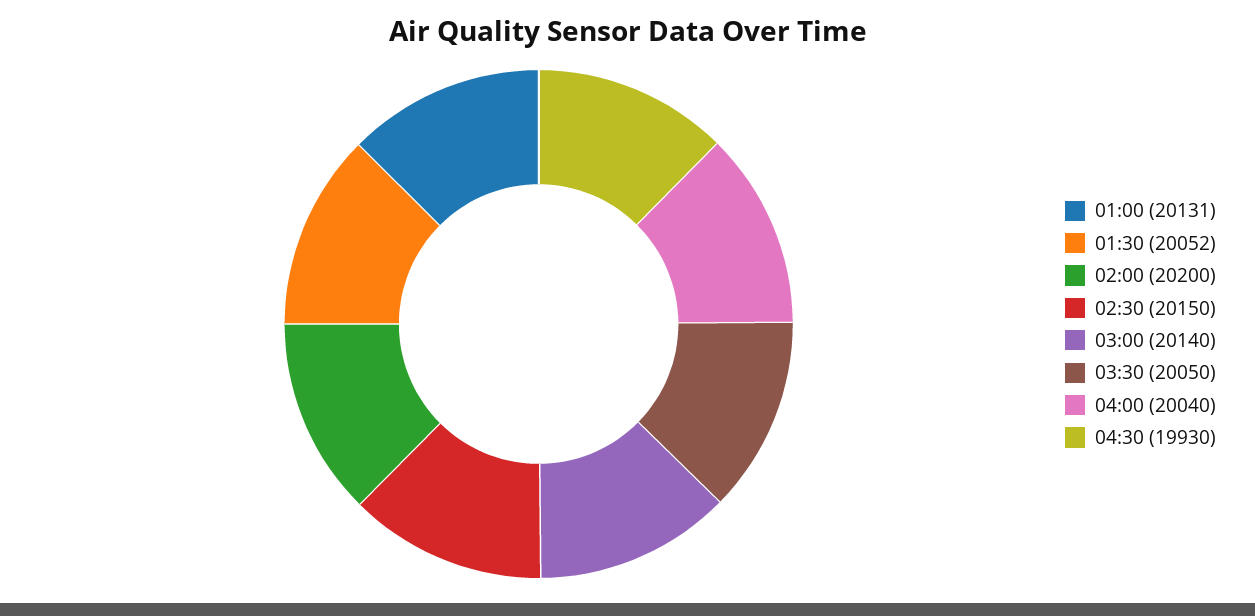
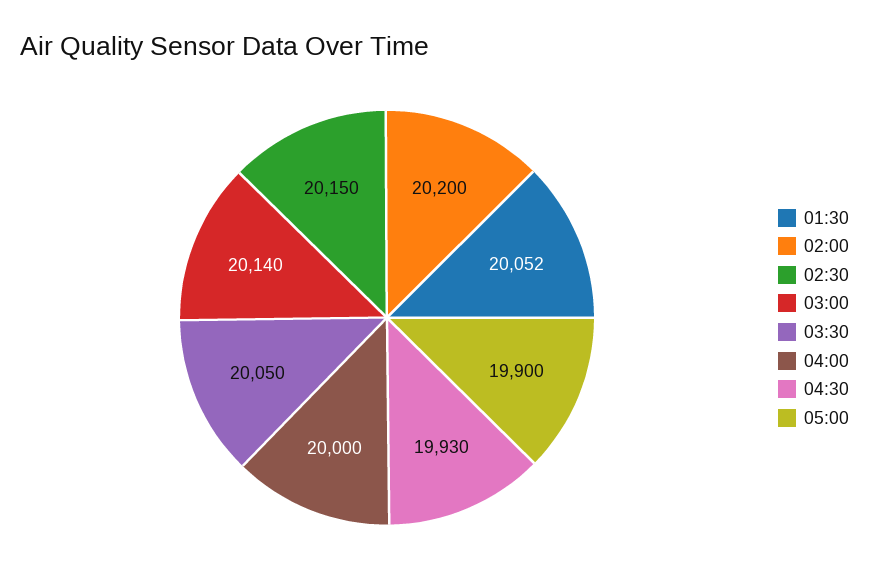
01:00: 20131 -> none
04:00: 20040 -> 20000
05:00: none -> 19900

